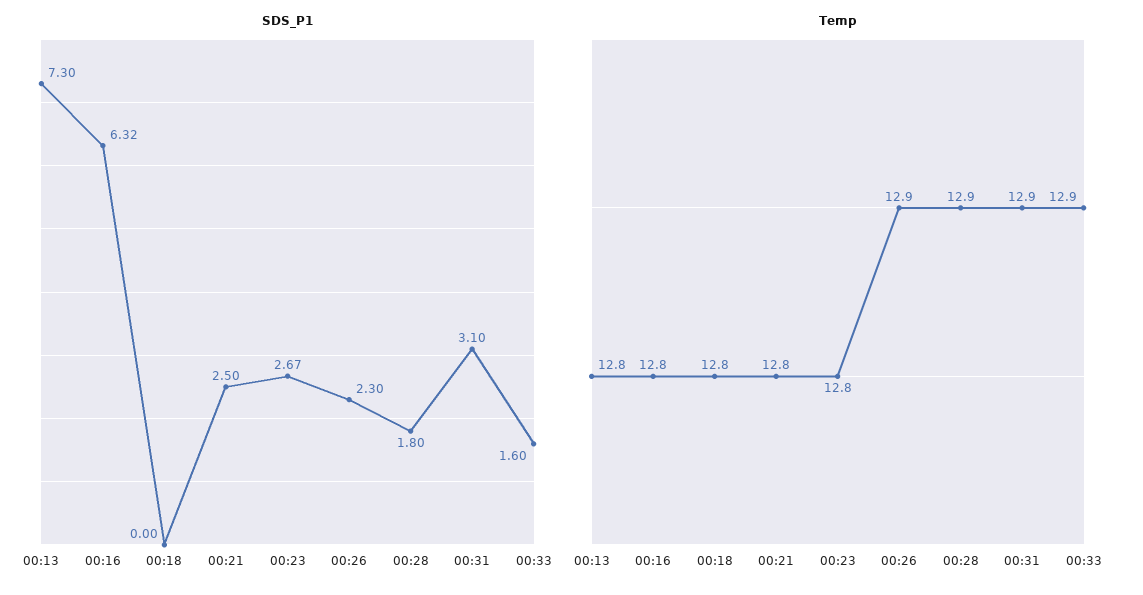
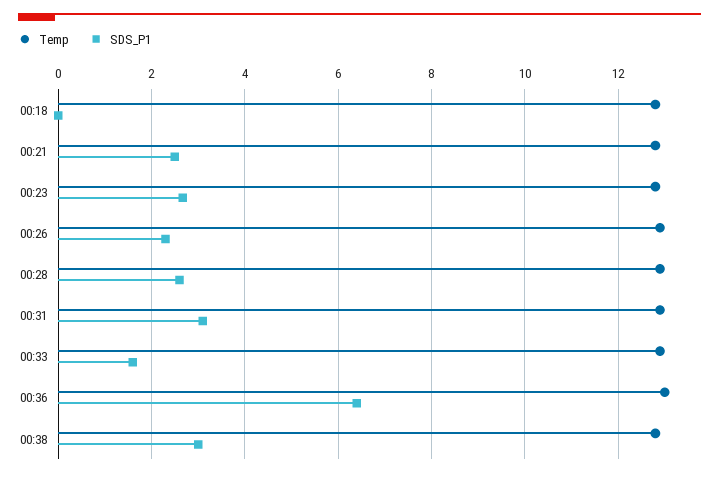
SDS_P1, 00:13: 7.3 -> none
SDS_P1, 00:16: 6.32 -> none
SDS_P1, 00:28: 1.8 -> 2.6
Temp, 00:13: 12.8 -> none
Temp, 00:16: 12.8 -> none
Temp, 00:36: none -> 13
SDS_P1, 00:36: none -> 6.4
Temp, 00:38: none -> 12.8
SDS_P1, 00:38: none -> 3

